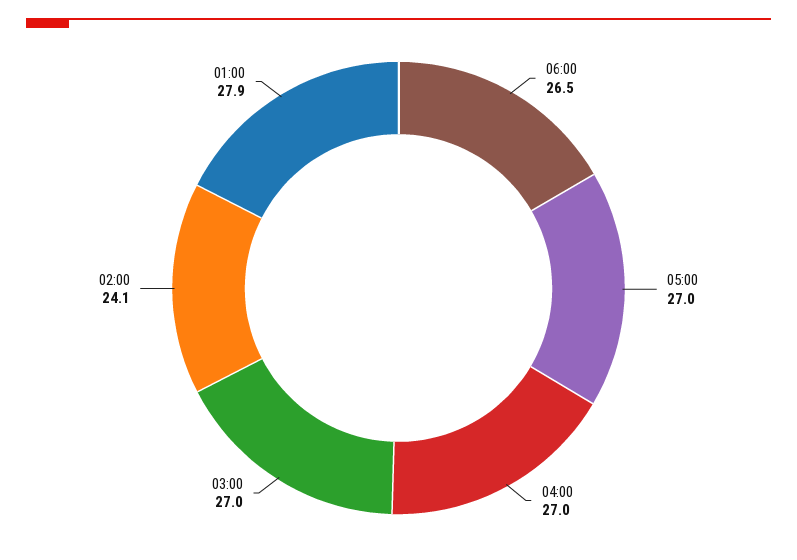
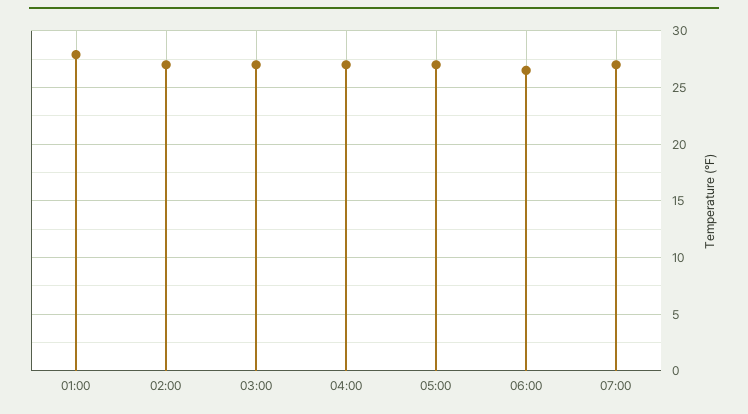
02:00: 24.1 -> 27
07:00: none -> 27

